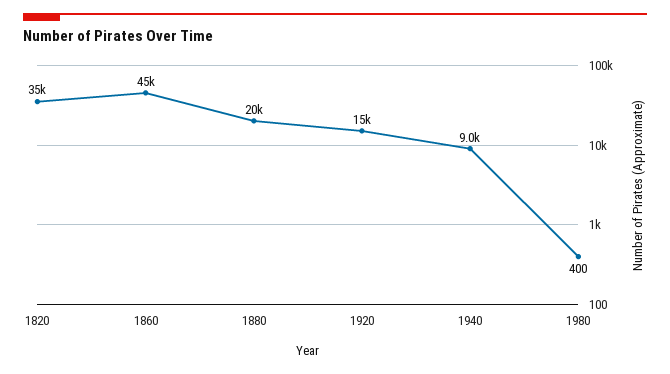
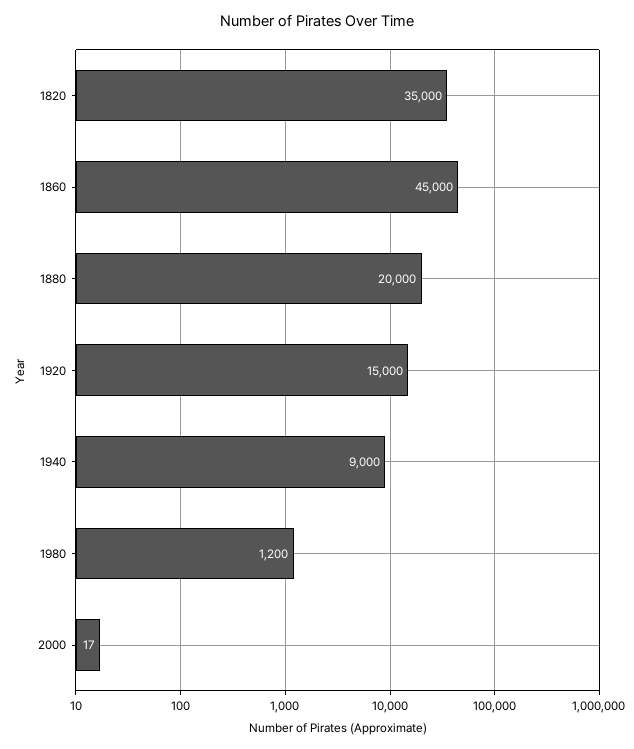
1980: 400 -> 1200
2000: none -> 17

